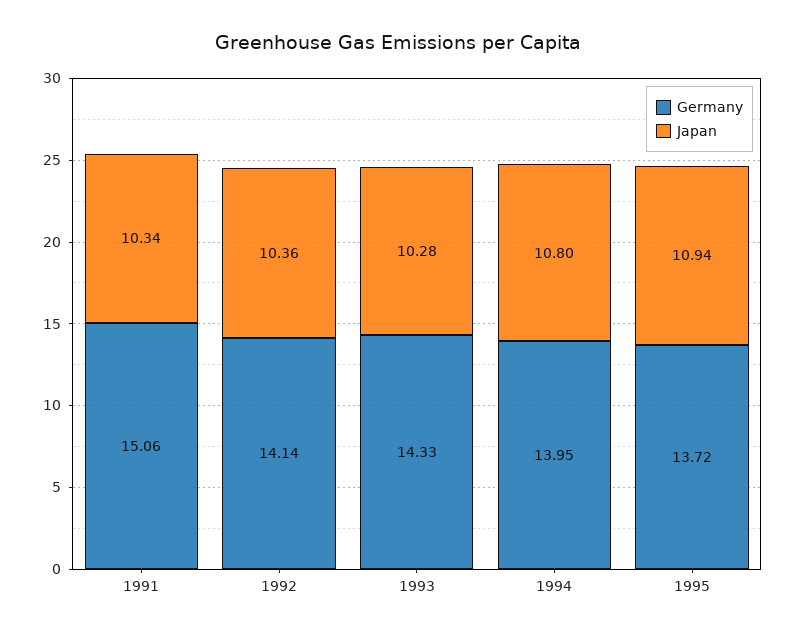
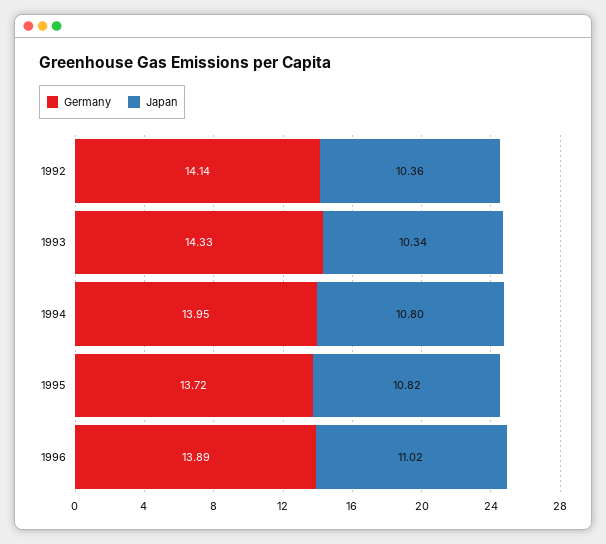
Germany, 1991: 15.06 -> none
Japan, 1991: 10.34 -> none
Japan, 1993: 10.28 -> 10.34
Japan, 1995: 10.94 -> 10.82
Germany, 1996: none -> 13.89
Japan, 1996: none -> 11.02

